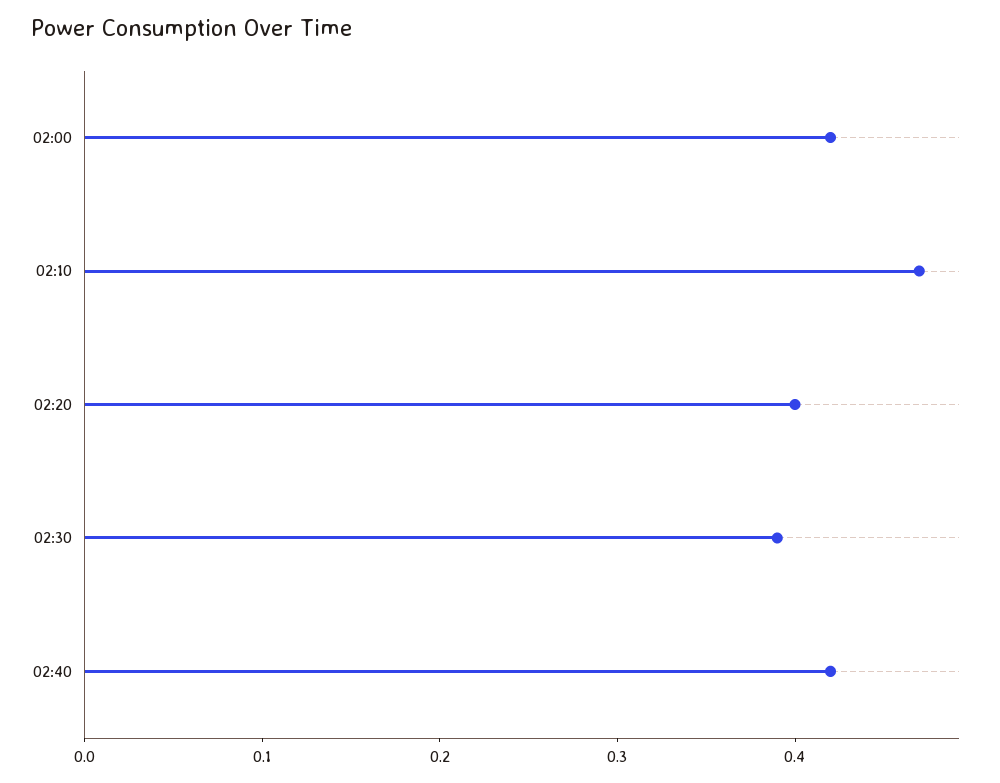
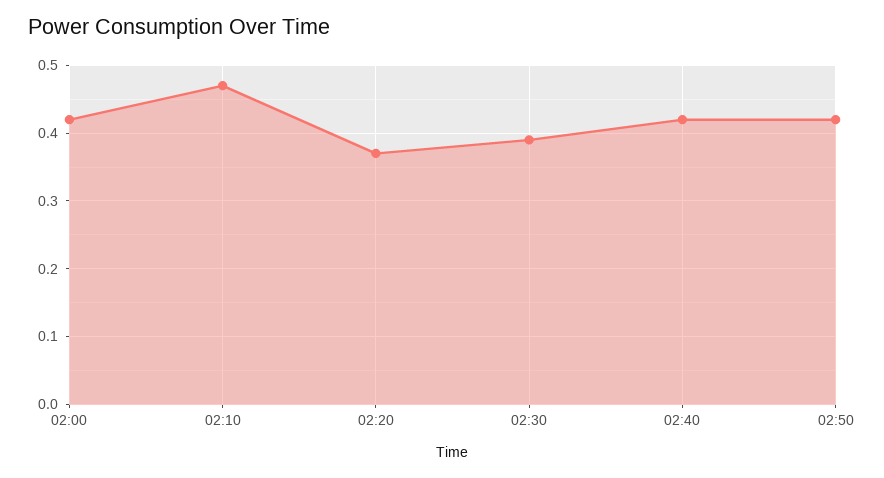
02:20: 0.4 -> 0.37
02:50: none -> 0.42

